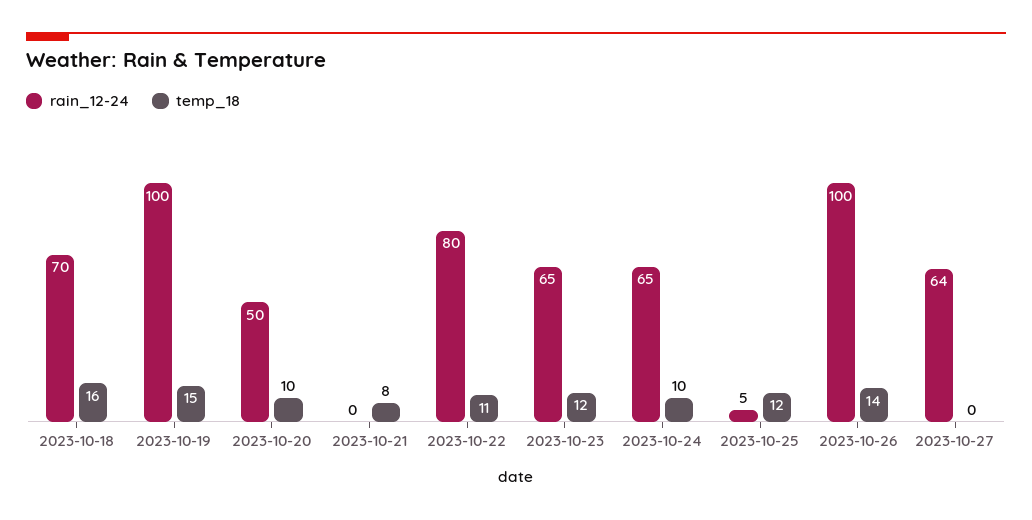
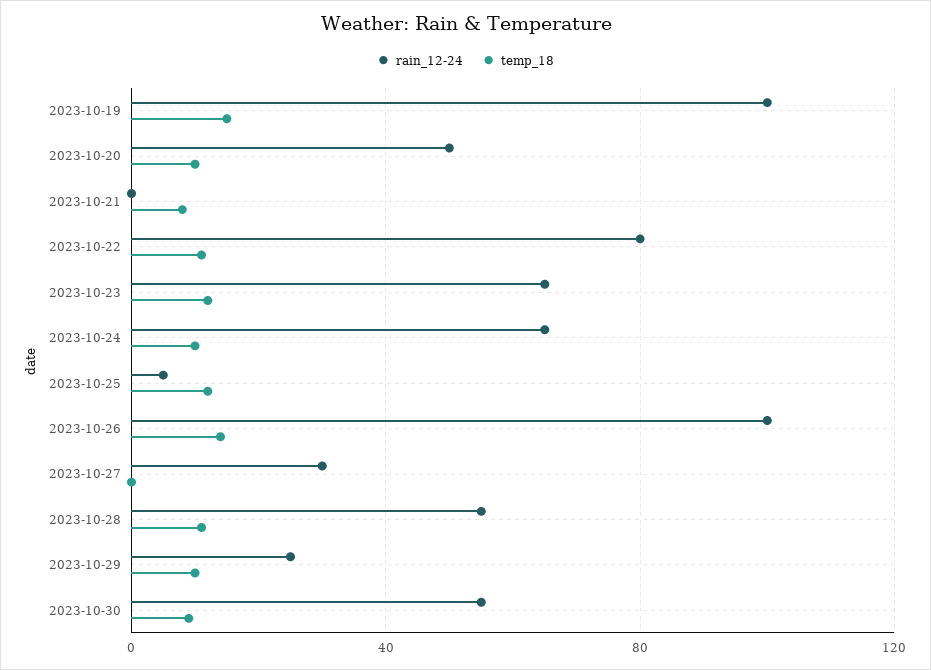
rain_12-24, 2023-10-18: 70 -> none
temp_18, 2023-10-18: 16 -> none
rain_12-24, 2023-10-27: 64 -> 30
rain_12-24, 2023-10-28: none -> 55
temp_18, 2023-10-28: none -> 10
rain_12-24, 2023-10-29: none -> 25
temp_18, 2023-10-29: none -> 10
rain_12-24, 2023-10-30: none -> 55
temp_18, 2023-10-30: none -> 10

